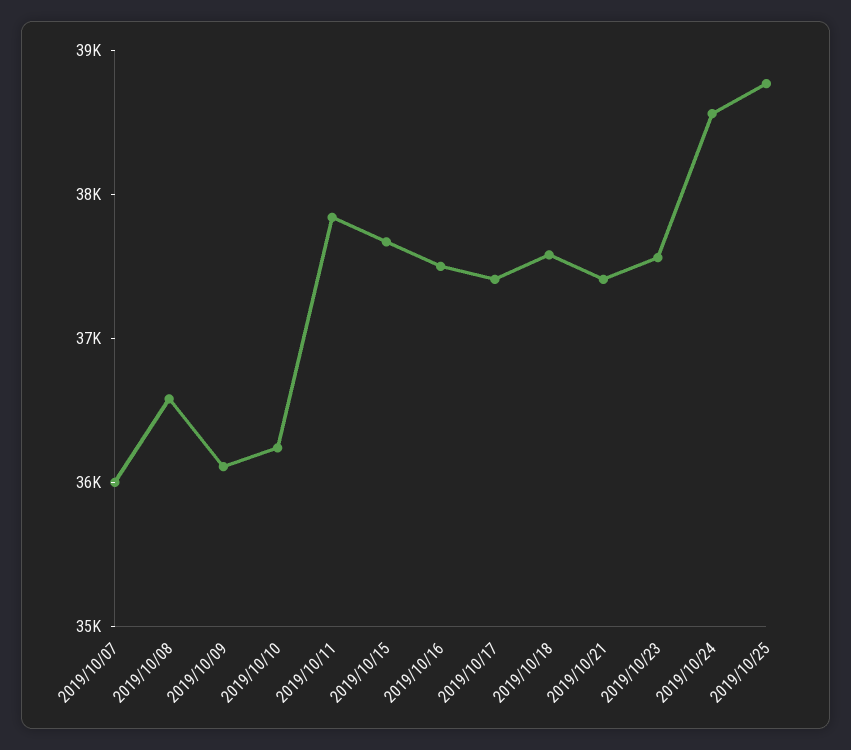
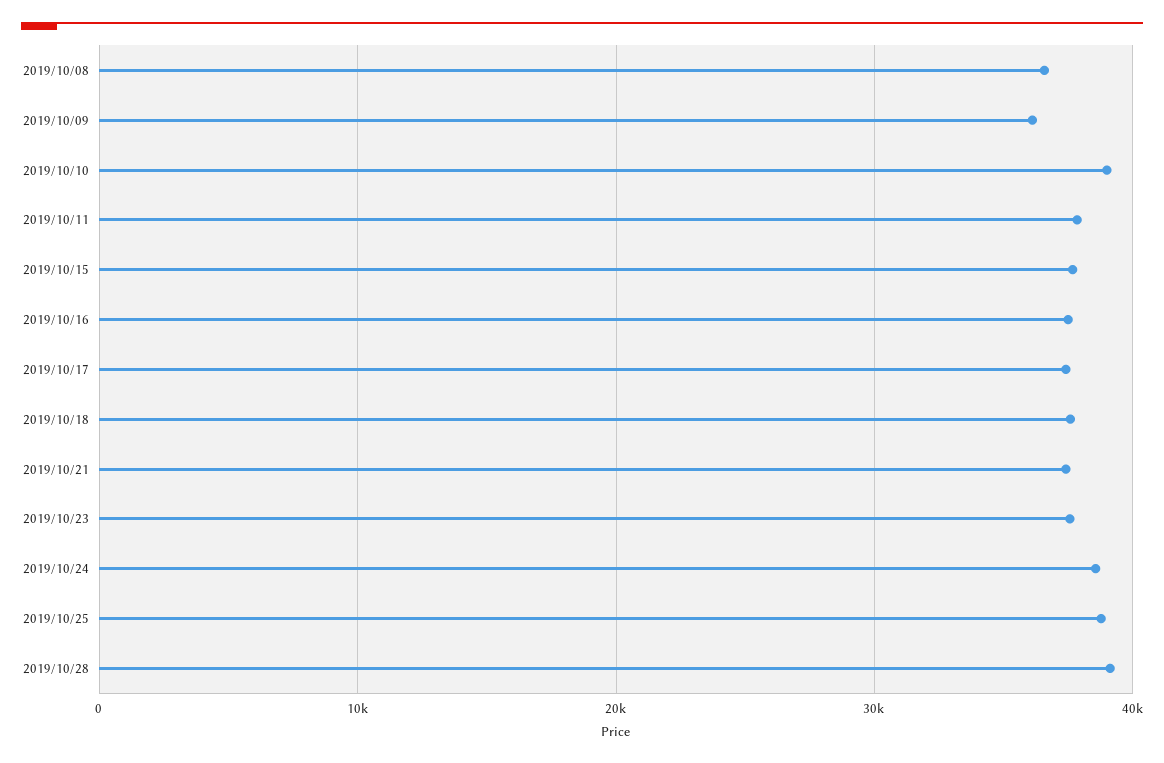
2019/10/07: 36000 -> none
2019/10/10: 36200 -> 39000
2019/10/28: none -> 39000

